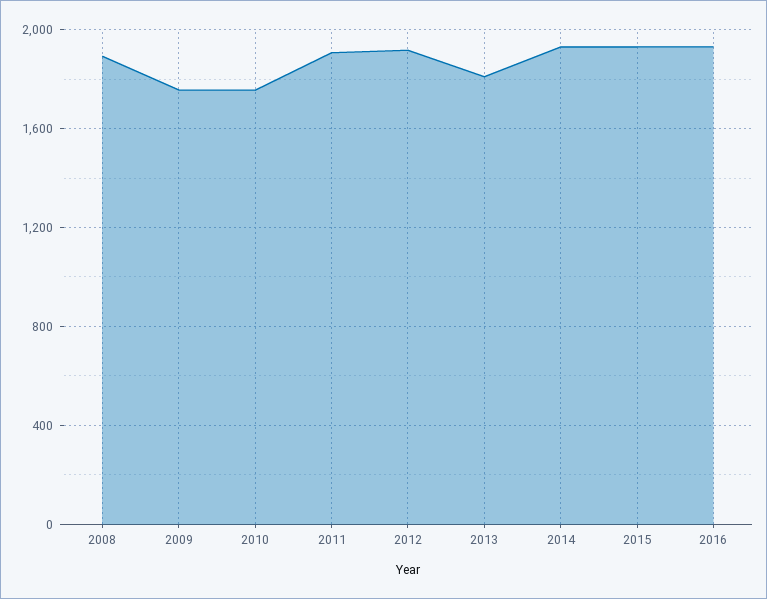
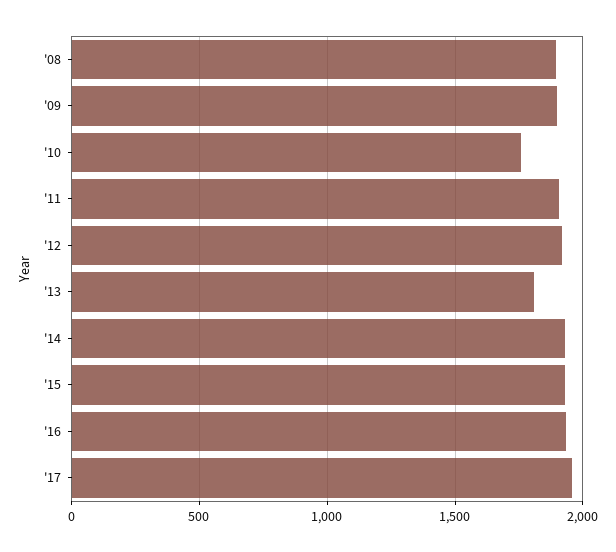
2009: 1750 -> 1900
'17: none -> 1950

